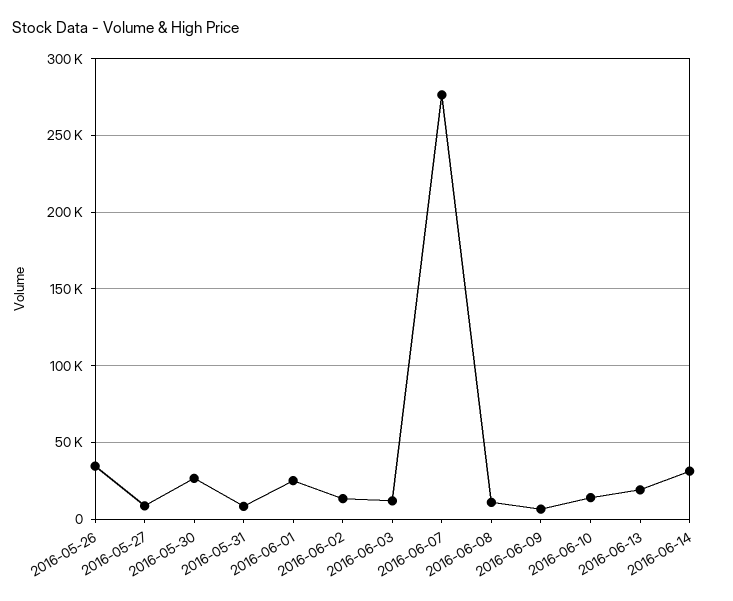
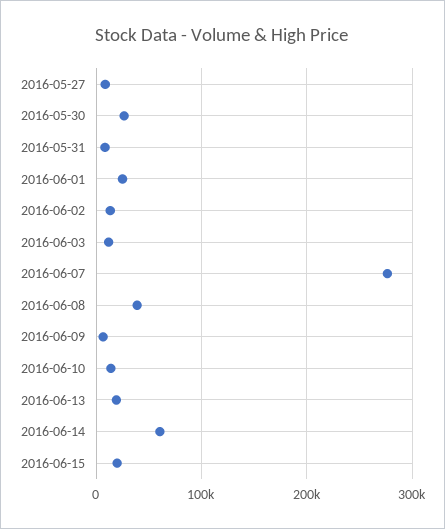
2016-05-26: 35000 -> none
2016-06-08: 10000 -> 40000
2016-06-14: 30000 -> 60000
2016-06-15: none -> 20000

